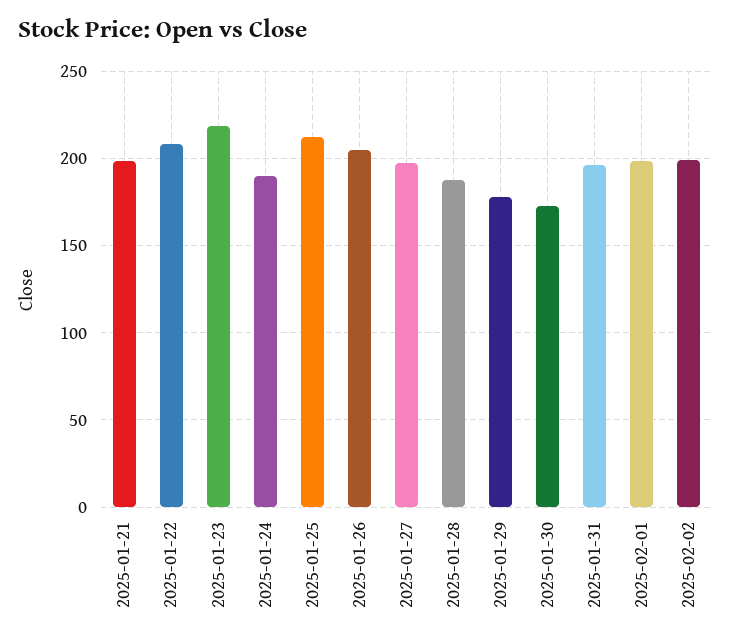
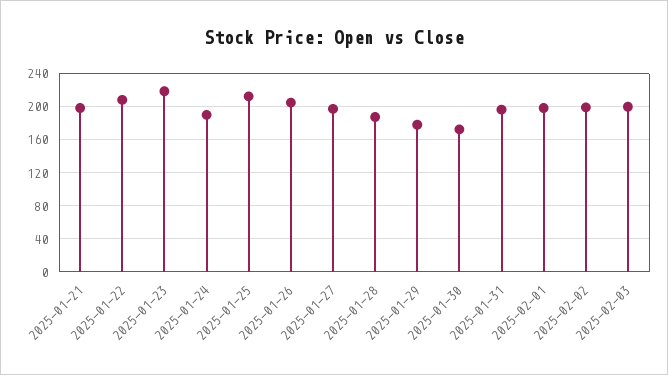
2025-02-03: none -> 200

